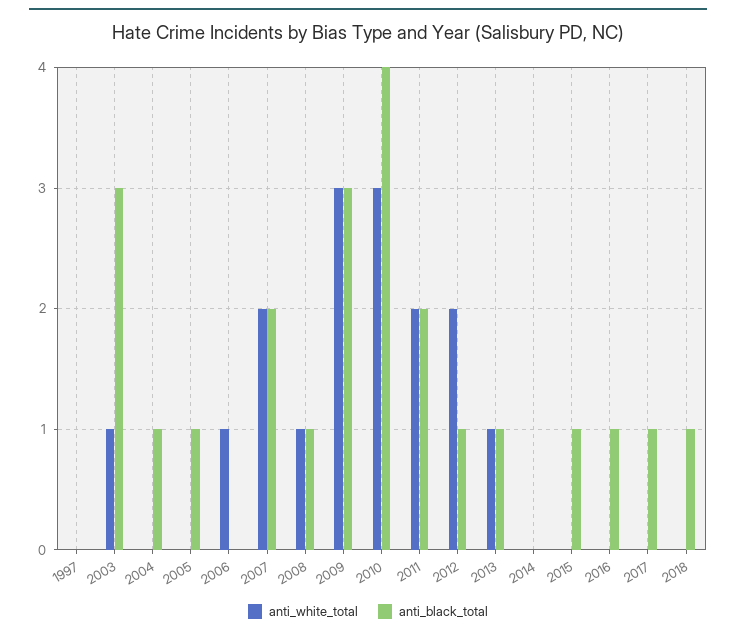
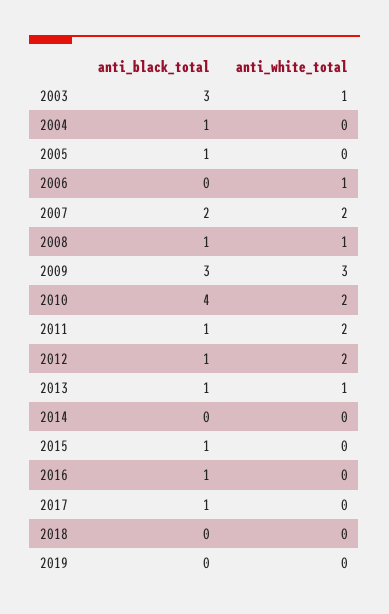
anti_white_total, 1997: 0 -> none
anti_black_total, 1997: 0 -> none
anti_white_total, 2010: 3 -> 2
anti_black_total, 2011: 2 -> 1
anti_black_total, 2018: 1 -> 0
anti_black_total, 2019: none -> 0
anti_white_total, 2019: none -> 0

